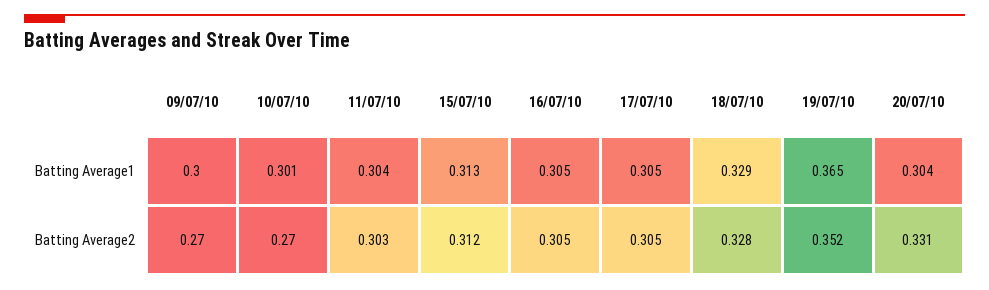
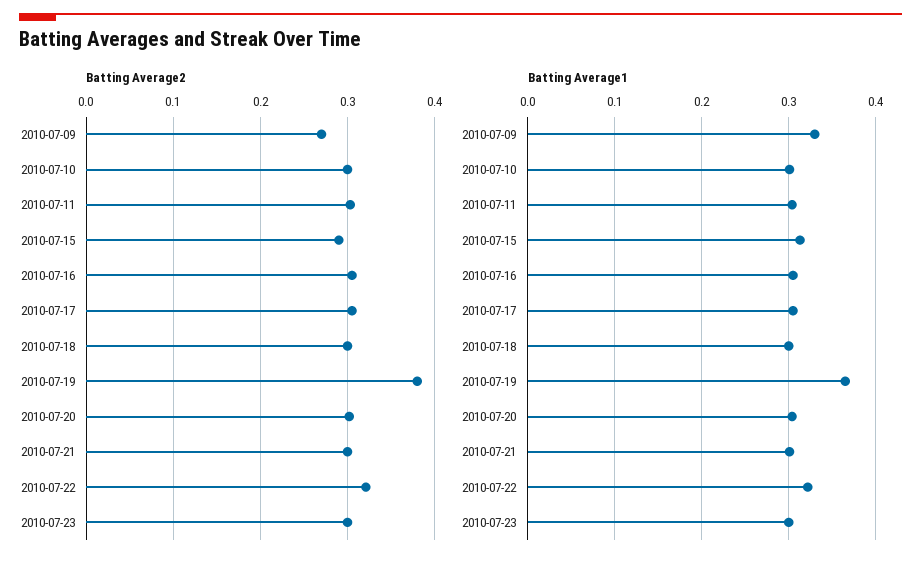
Batting Average1, 09/07/10: 0.3 -> 0.33
Batting Average1, 18/07/10: 0.329 -> 0.3
Batting Average2, 10/07/10: 0.27 -> 0.3
Batting Average2, 15/07/10: 0.312 -> 0.29
Batting Average2, 18/07/10: 0.328 -> 0.3
Batting Average2, 19/07/10: 0.352 -> 0.38
Batting Average2, 20/07/10: 0.331 -> 0.3
Batting Average2, 2010-07-21: none -> 0.3
Batting Average2, 2010-07-22: none -> 0.32
Batting Average2, 2010-07-23: none -> 0.3
Batting Average1, 2010-07-21: none -> 0.3
Batting Average1, 2010-07-22: none -> 0.32
Batting Average1, 2010-07-23: none -> 0.3

